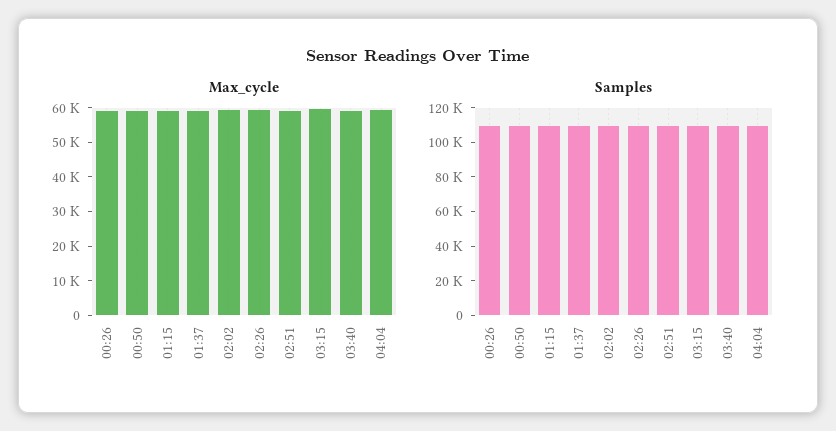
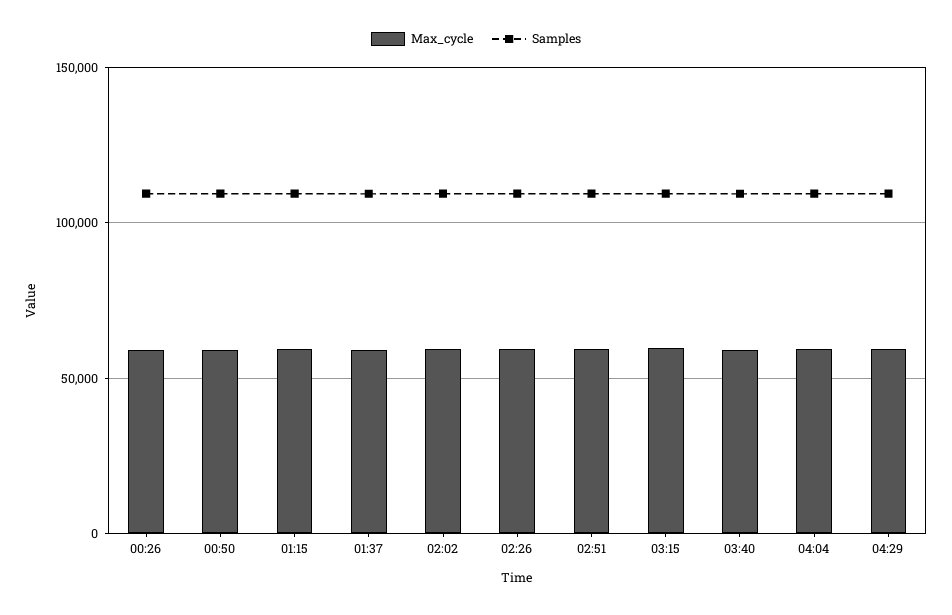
Max_cycle, 04:29: none -> 60000
Samples, 04:29: none -> 110000

